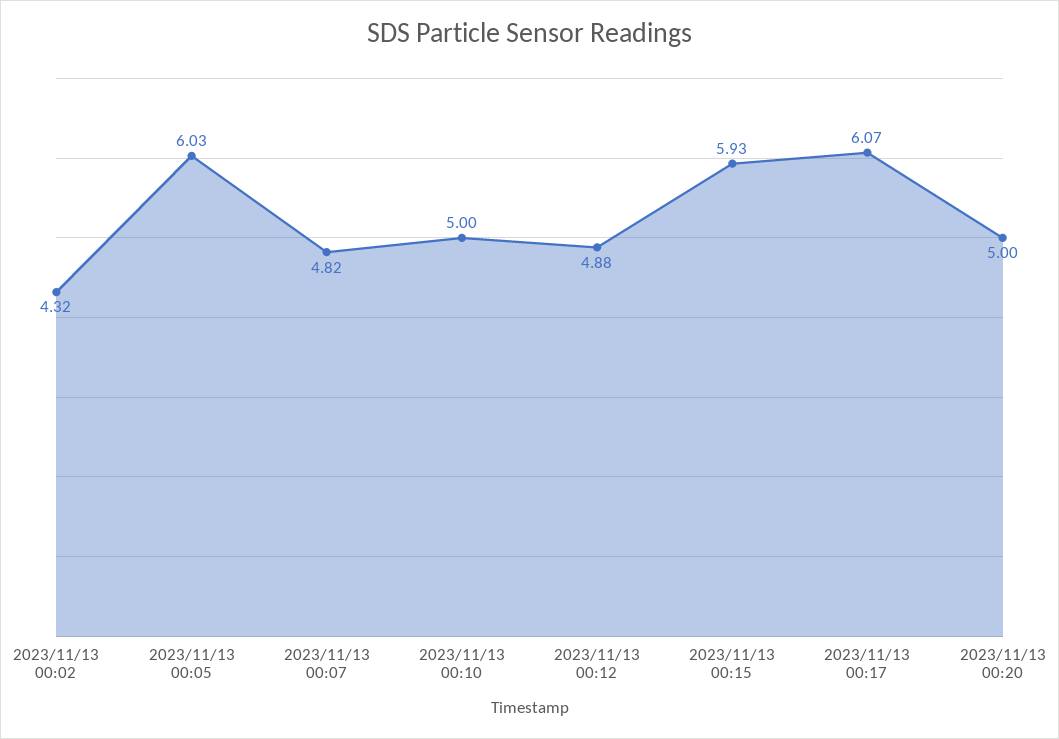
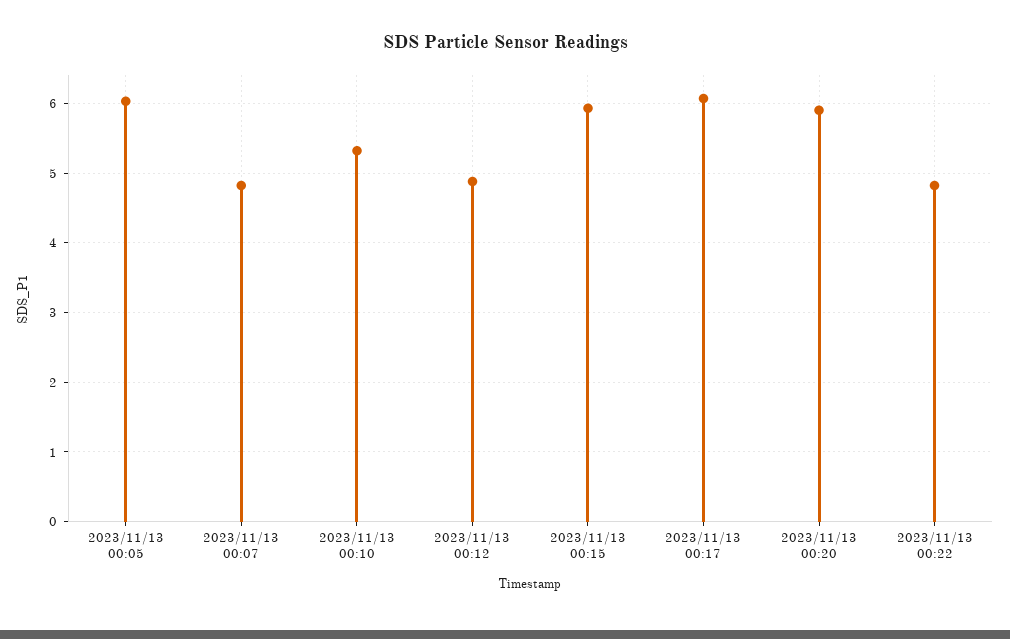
2023/11/13 00:02: 4.32 -> none
2023/11/13 00:10: 5 -> 5.3
2023/11/13 00:20: 5 -> 5.9
2023/11/13 00:22: none -> 4.8

